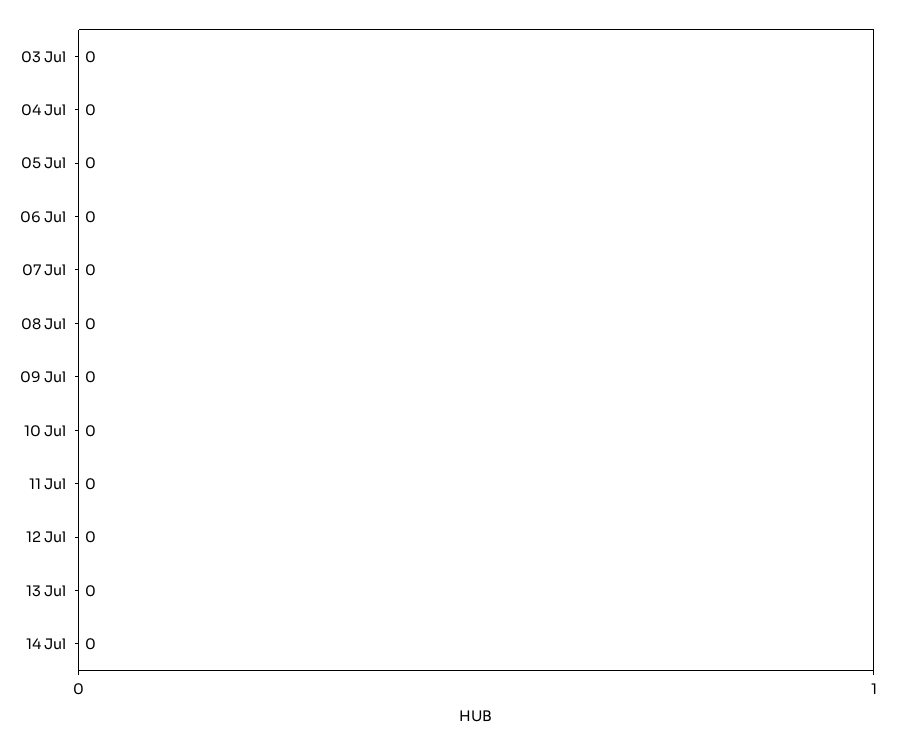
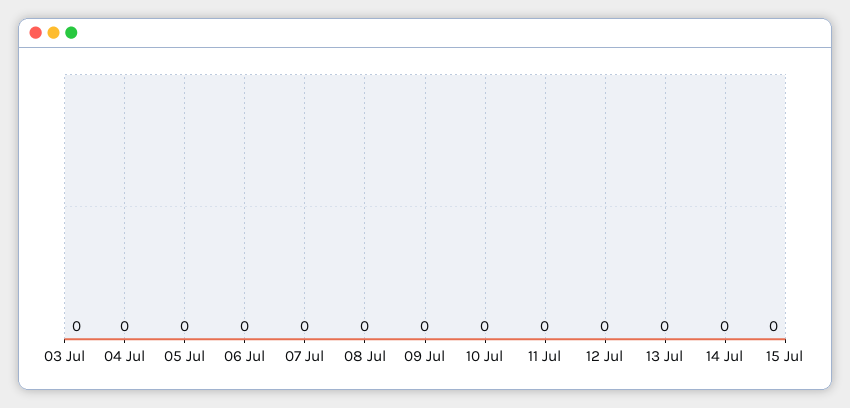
15 Jul: none -> 0

